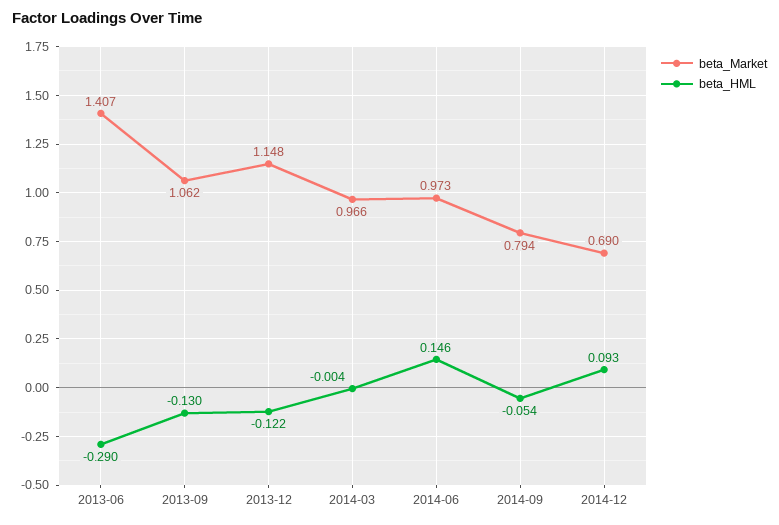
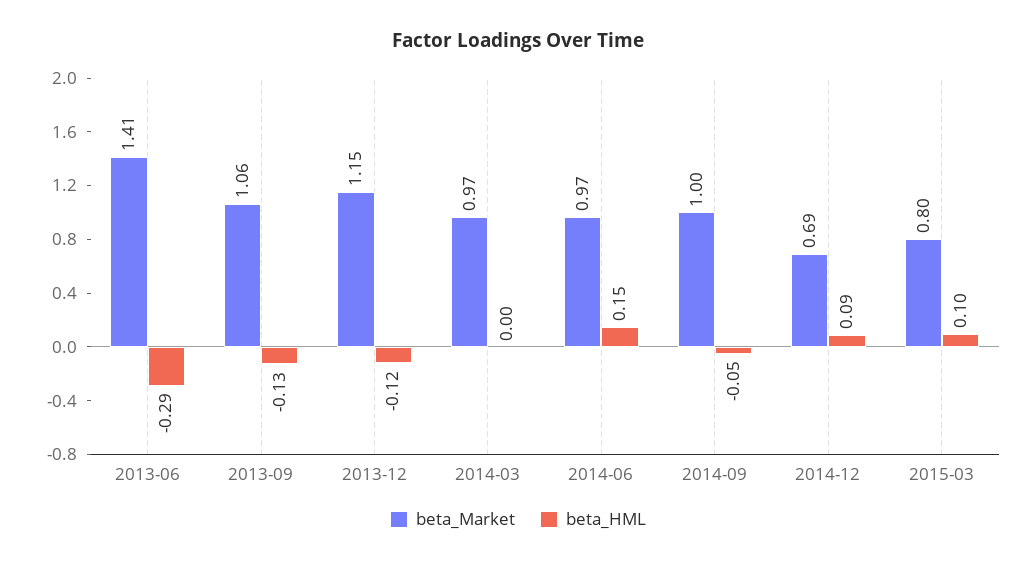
beta_Market, 2014-09: 0.794 -> 1
beta_Market, 2015-03: none -> 0.8
beta_HML, 2015-03: none -> 0.1

